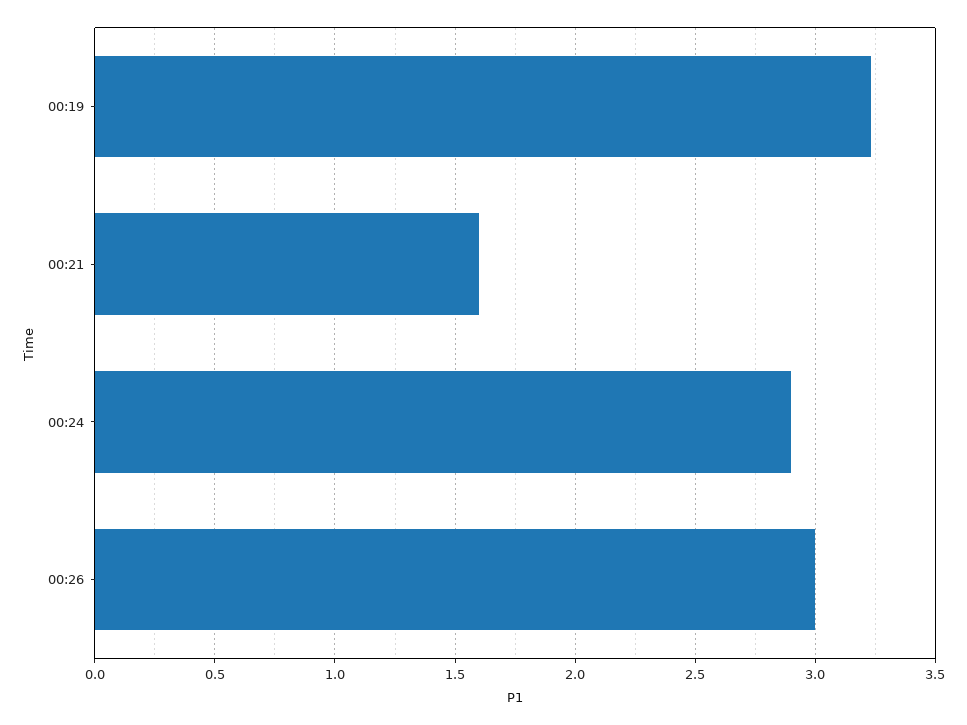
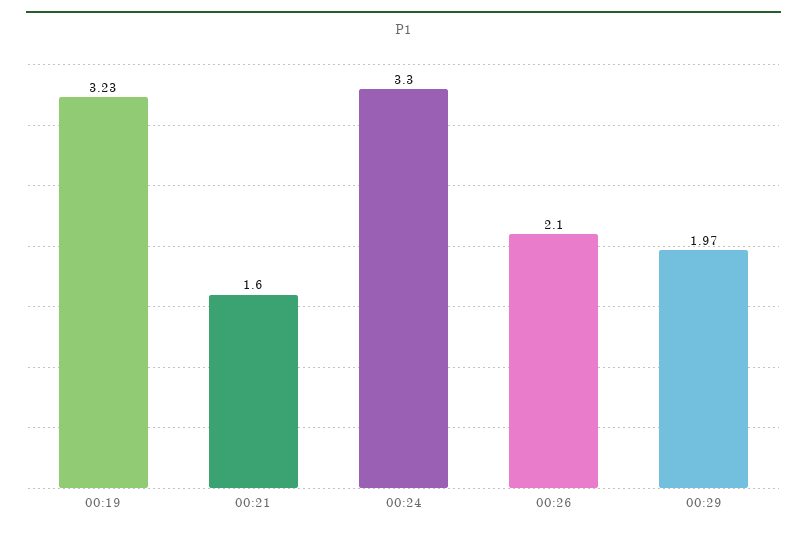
00:24: 2.9 -> 3.3
00:26: 3 -> 2.1
00:29: none -> 1.97

